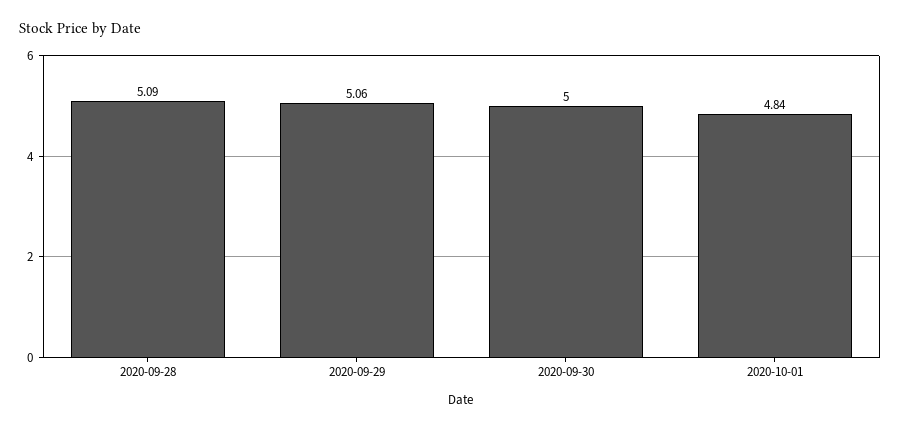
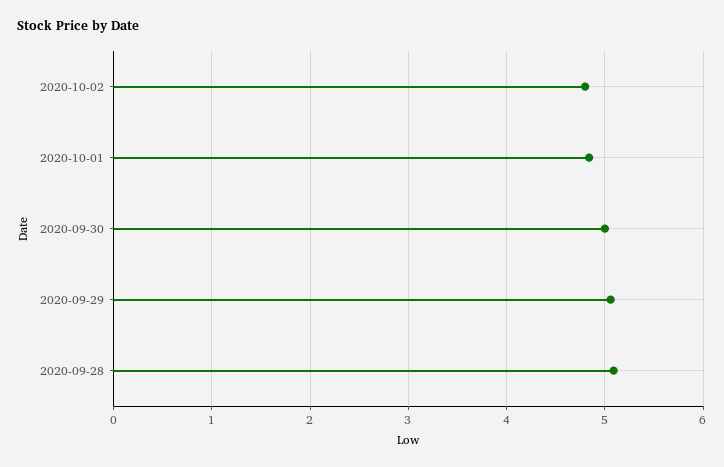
2020-10-02: none -> 4.8

